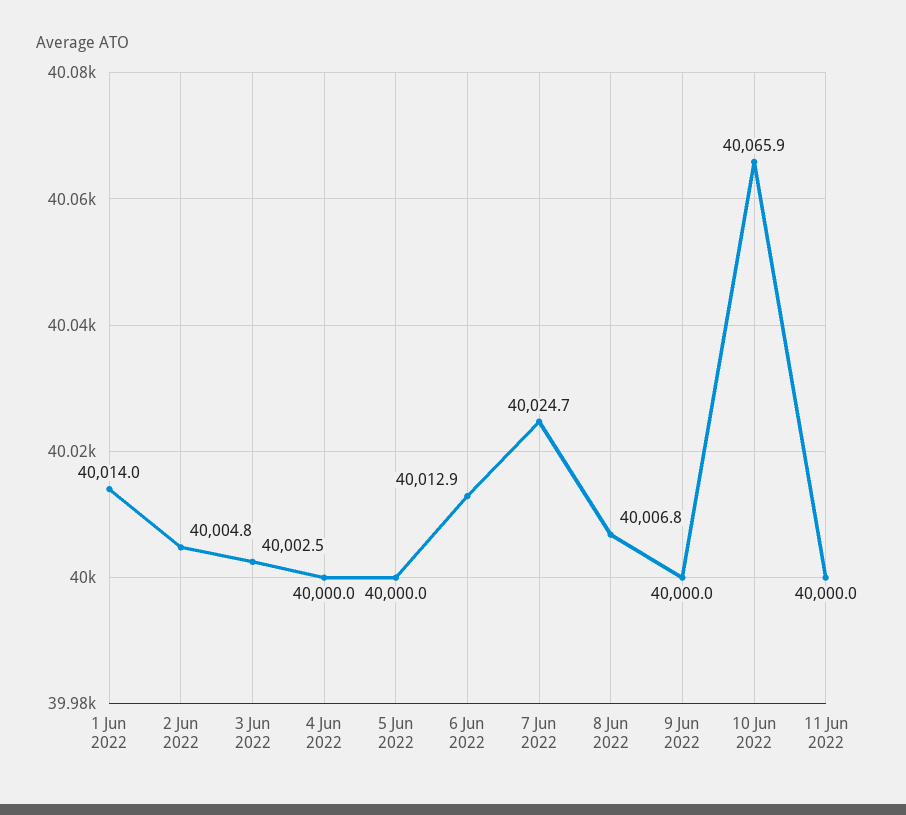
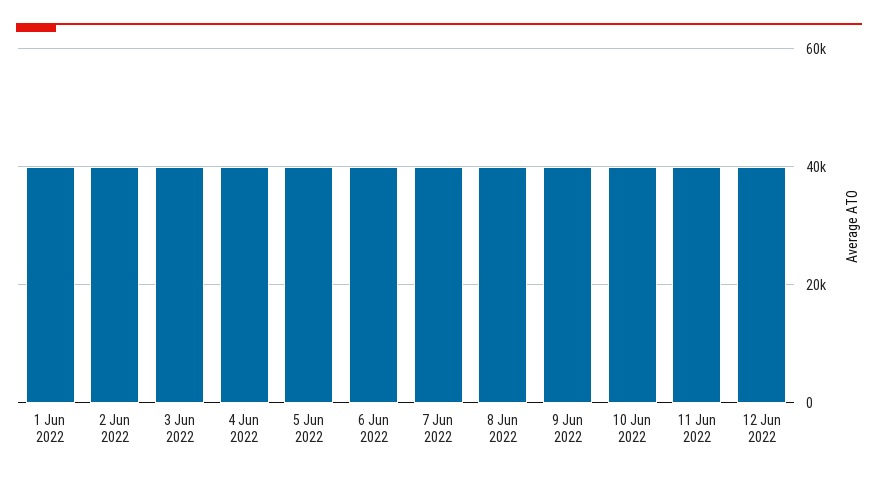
12 Jun 2022: none -> 40000

